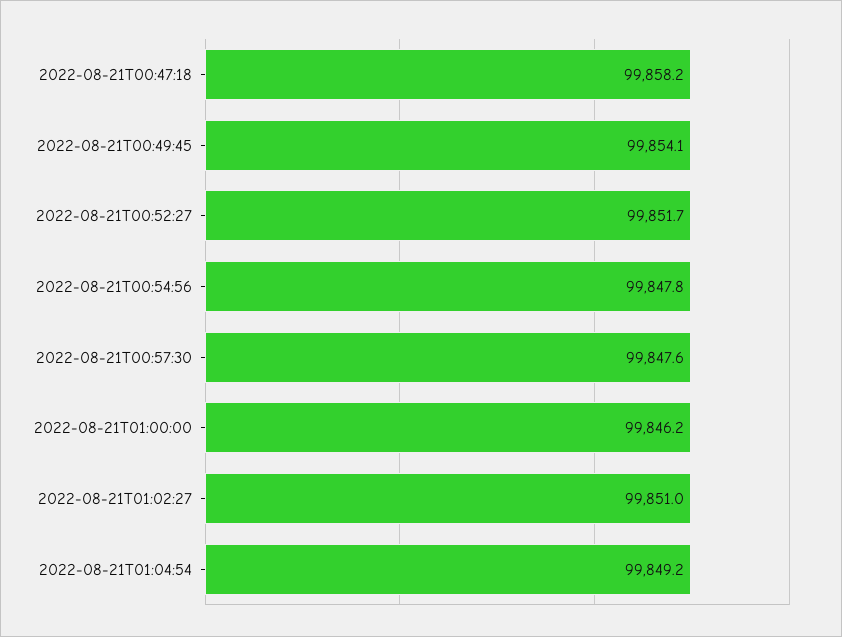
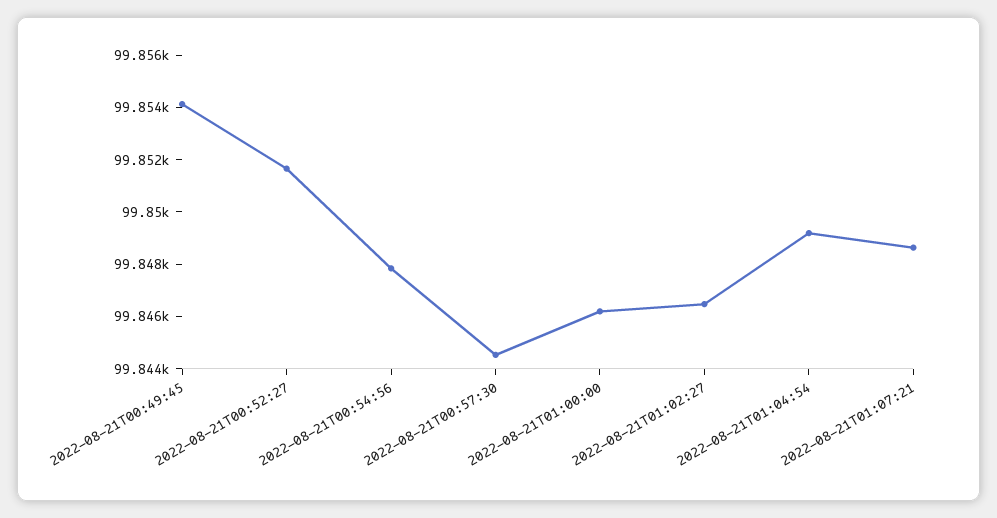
2022-08-21T00:47:18: 99858.2 -> none
2022-08-21T00:57:30: 99847.6 -> 99844.5
2022-08-21T01:02:27: 99851 -> 99846.5
2022-08-21T01:07:21: none -> 99848.5

